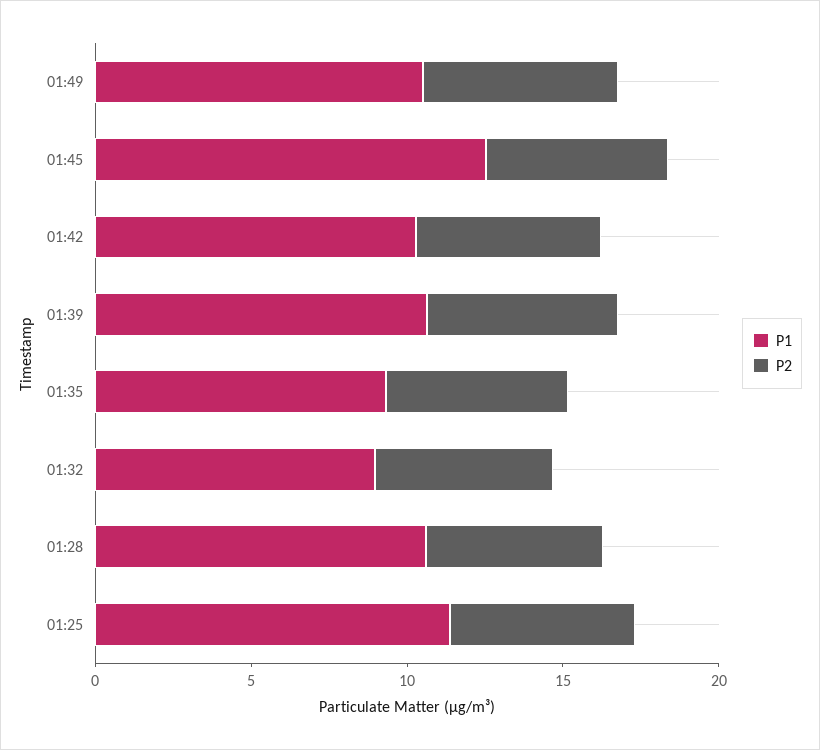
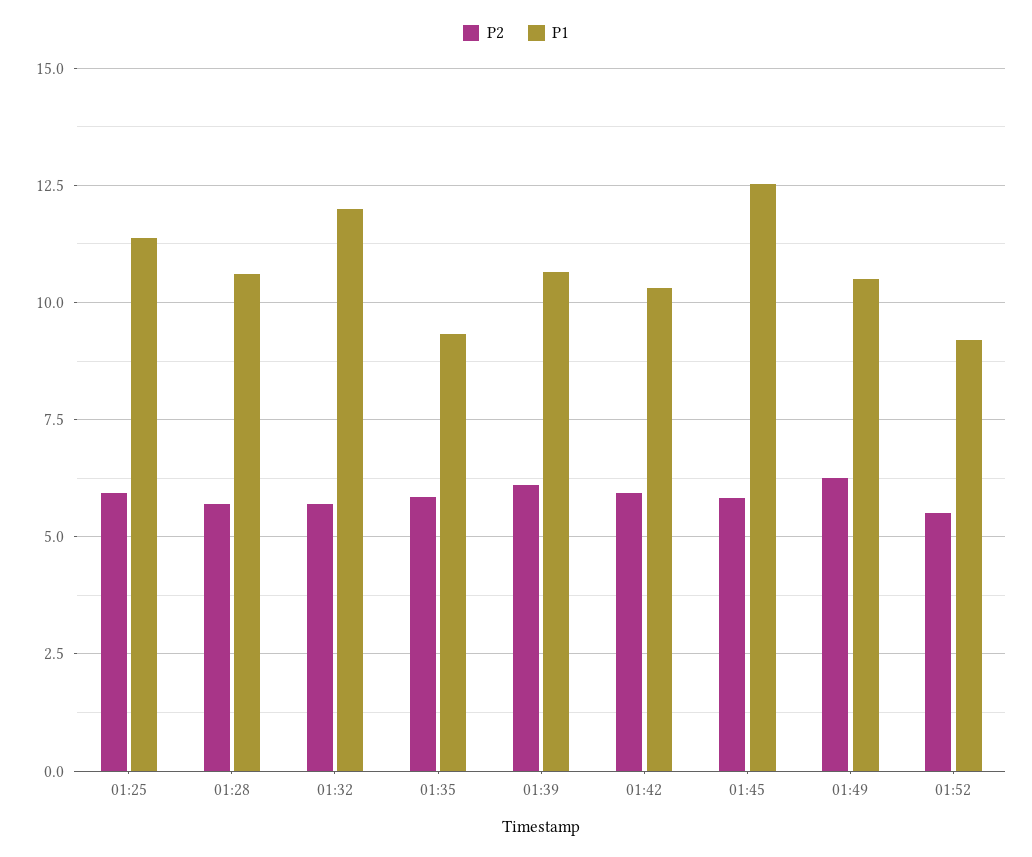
P1, 01:32: 9 -> 12
P2, 01:52: none -> 5.5
P1, 01:52: none -> 9.25

